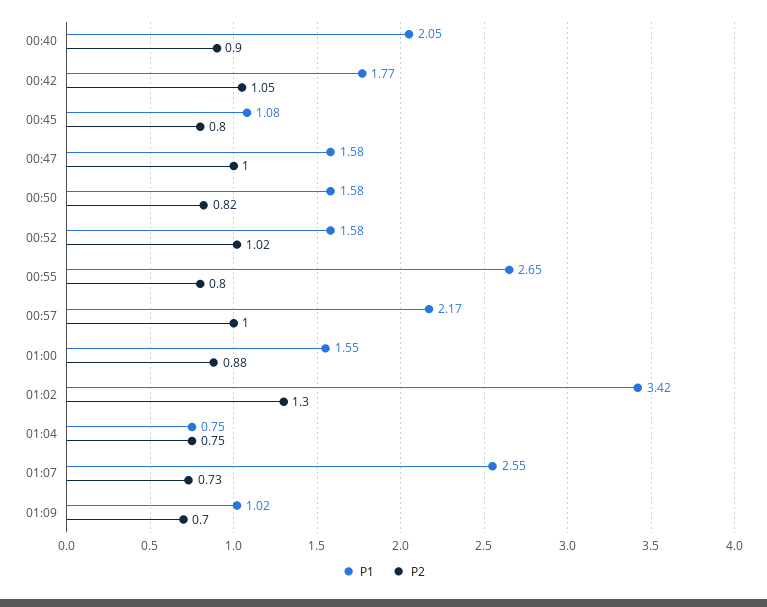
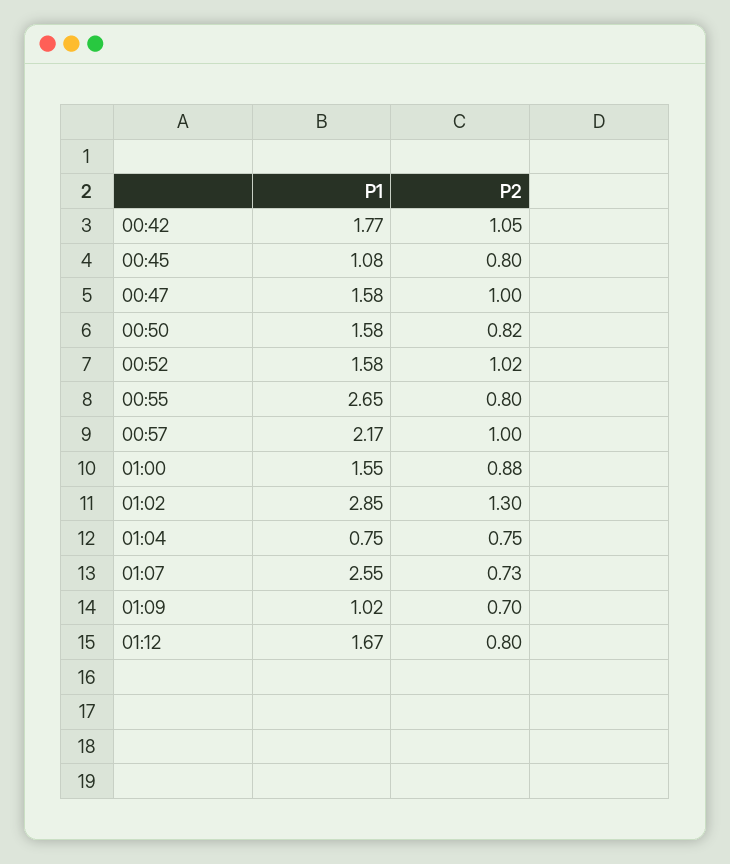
P1, 00:40: 2.05 -> none
P2, 00:40: 0.9 -> none
P1, 01:02: 3.42 -> 2.85
P1, 01:12: none -> 1.67
P2, 01:12: none -> 0.8

